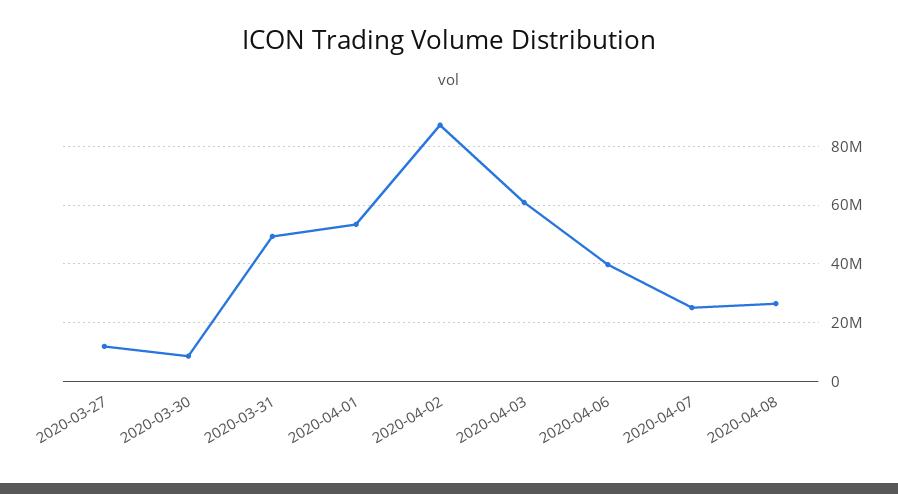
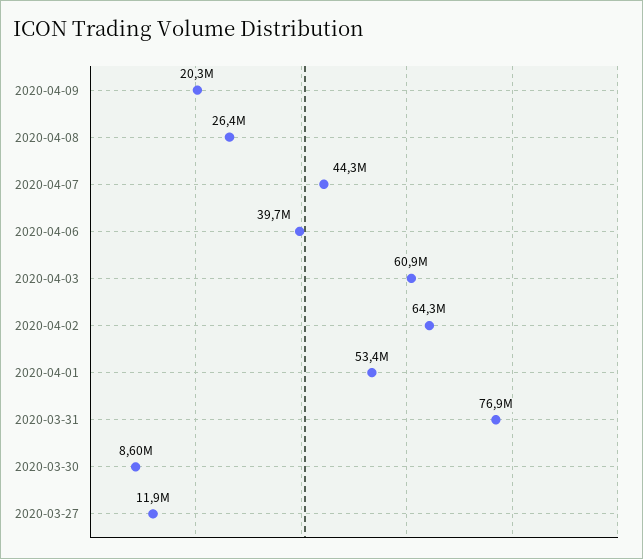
2020-03-31: 50000000 -> 76900000
2020-04-02: 87500000 -> 64300000
2020-04-07: 25000000 -> 44300000
2020-04-09: none -> 20300000

